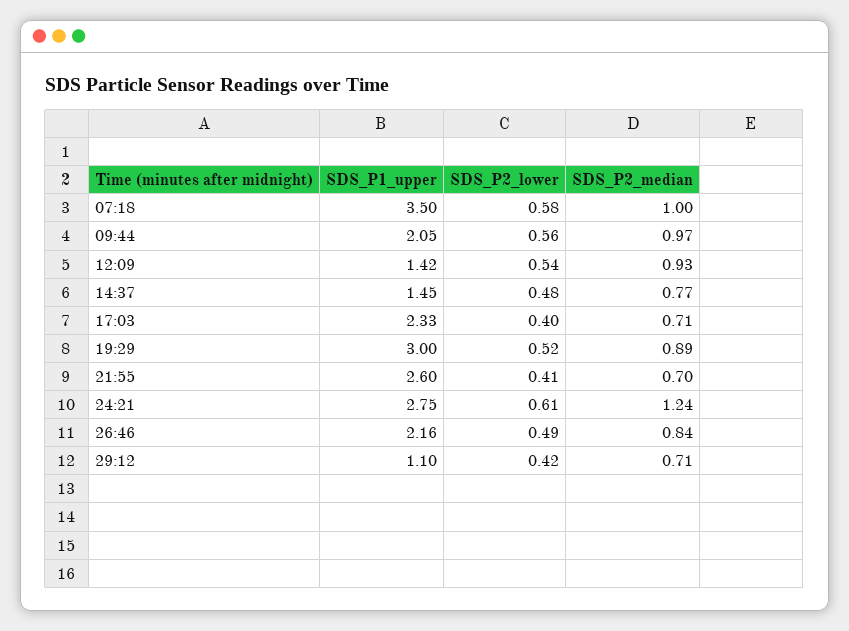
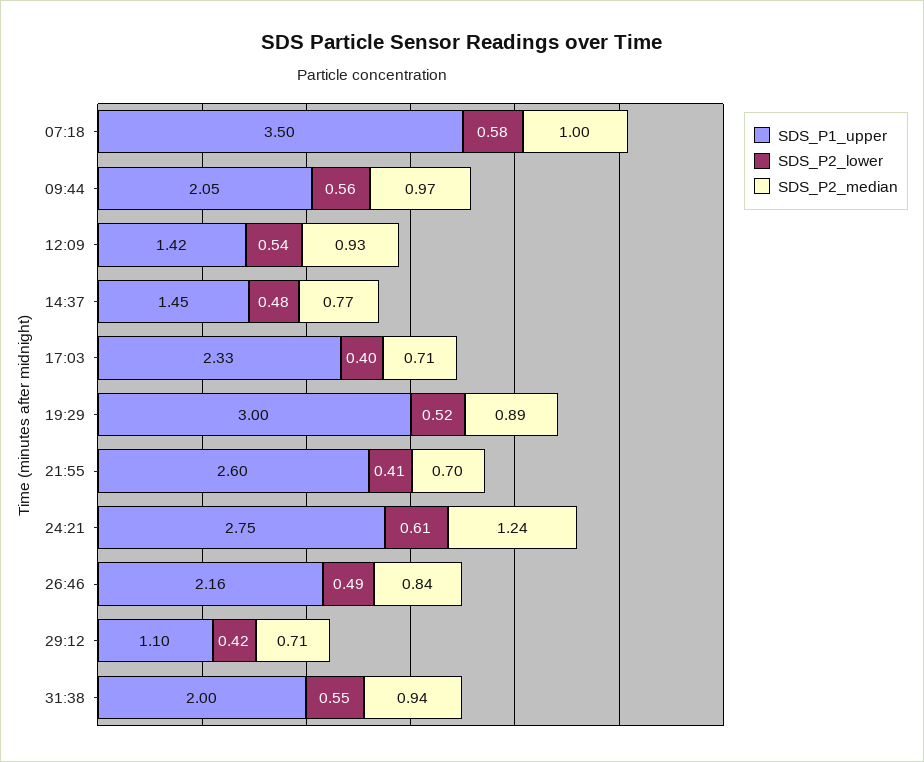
SDS_P1_upper, 31:38: none -> 2
SDS_P2_lower, 31:38: none -> 0.55
SDS_P2_median, 31:38: none -> 0.94

